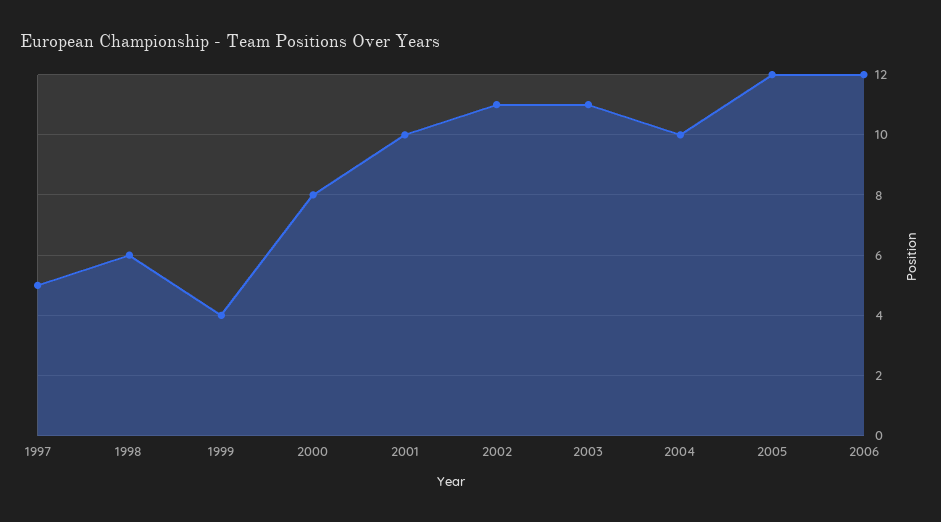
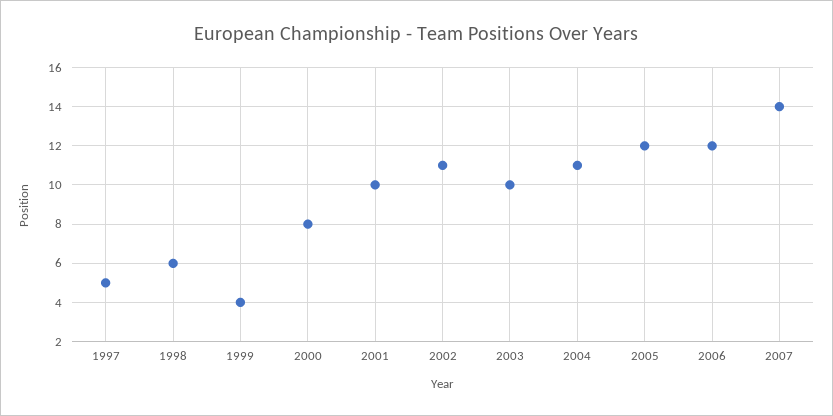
2003: 11 -> 10
2004: 10 -> 11
2007: none -> 14

